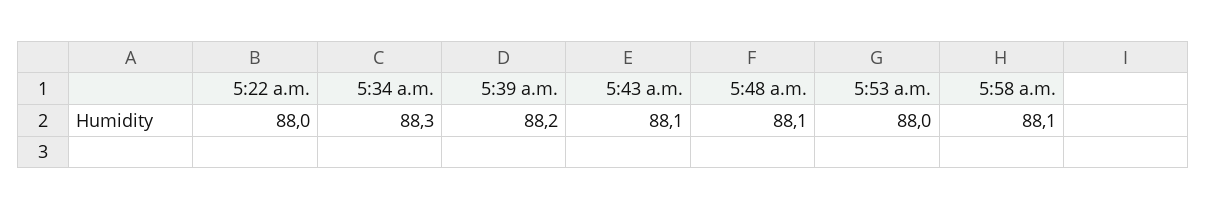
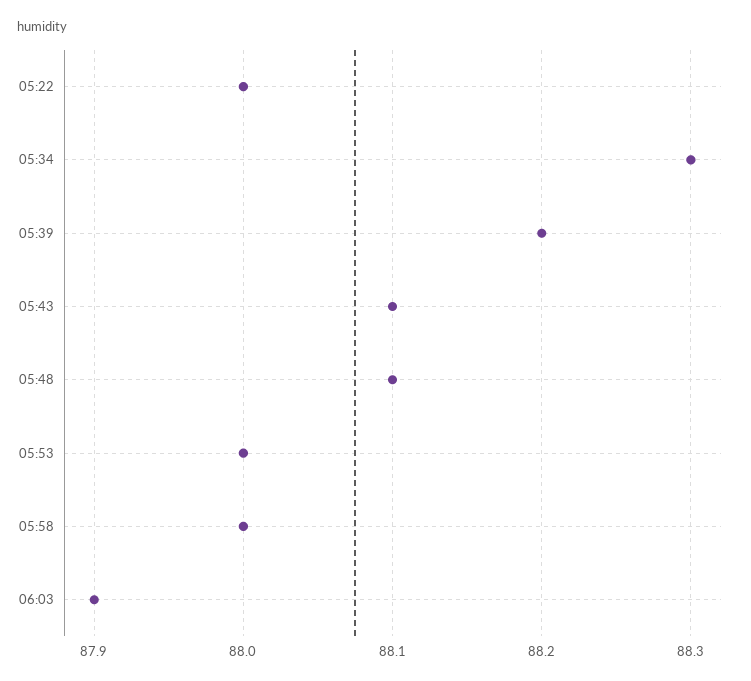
5:58 a.m.: 88.1 -> 88
06:03: none -> 87.9

